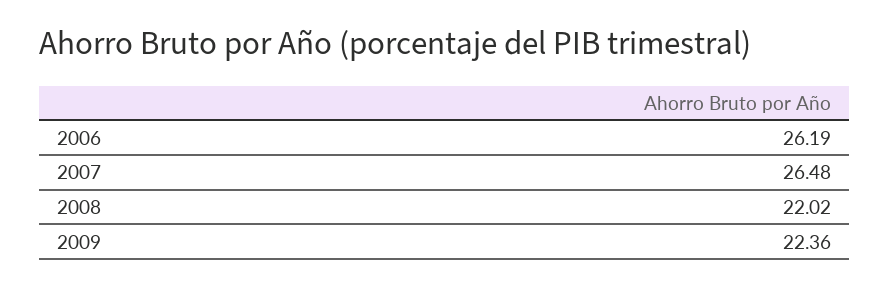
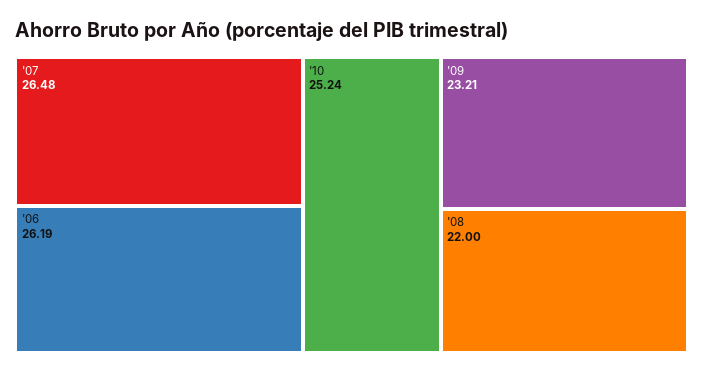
2008: 22.02 -> 22
2009: 22.36 -> 23.21
'10: none -> 25.24

